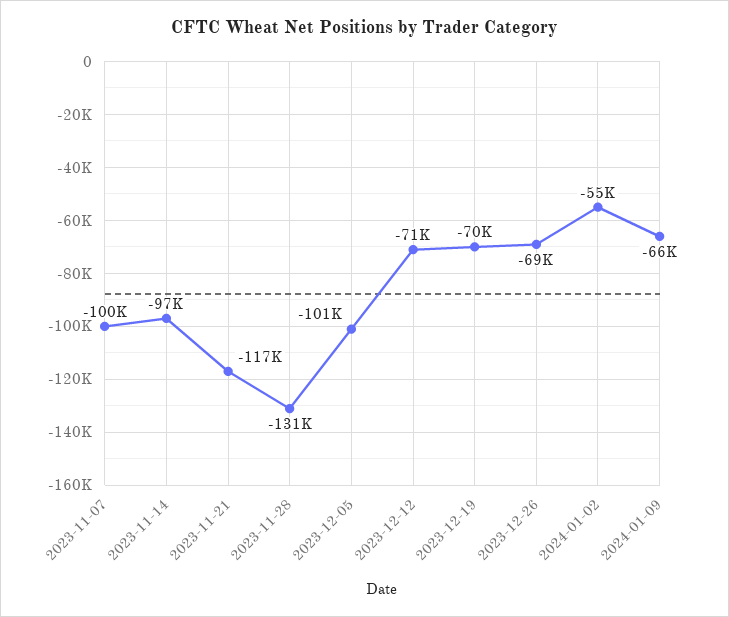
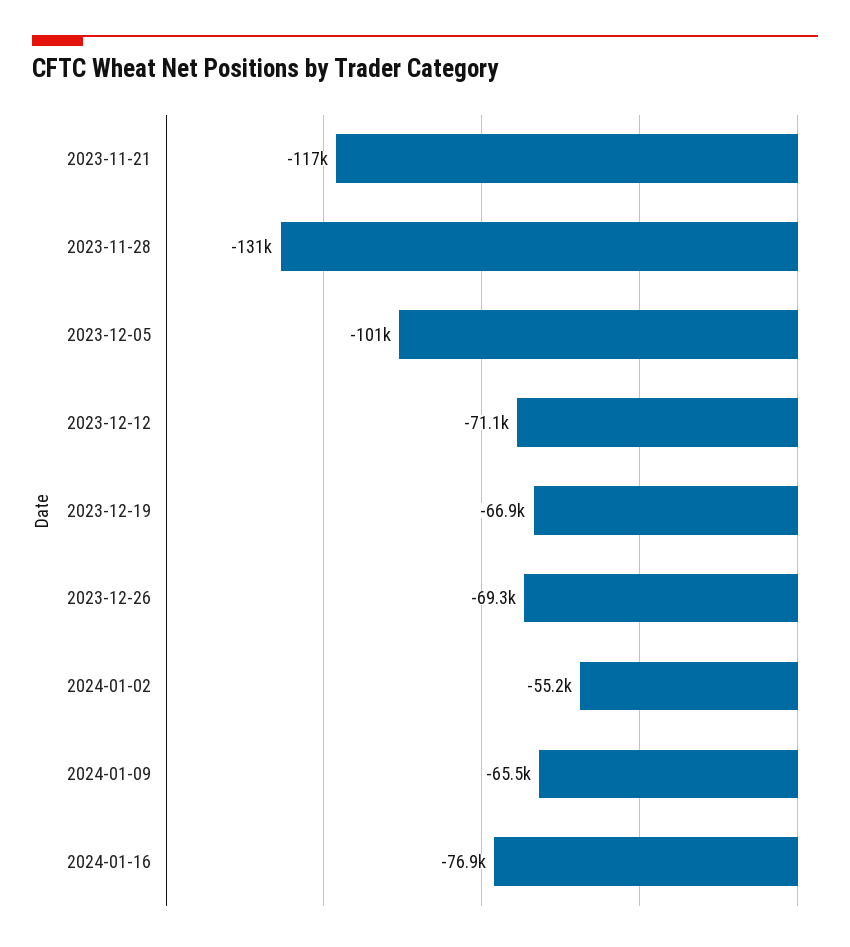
2023-11-07: -100000 -> none
2023-11-14: -97000 -> none
2023-12-19: -70000 -> -66900
2024-01-16: none -> -76900

